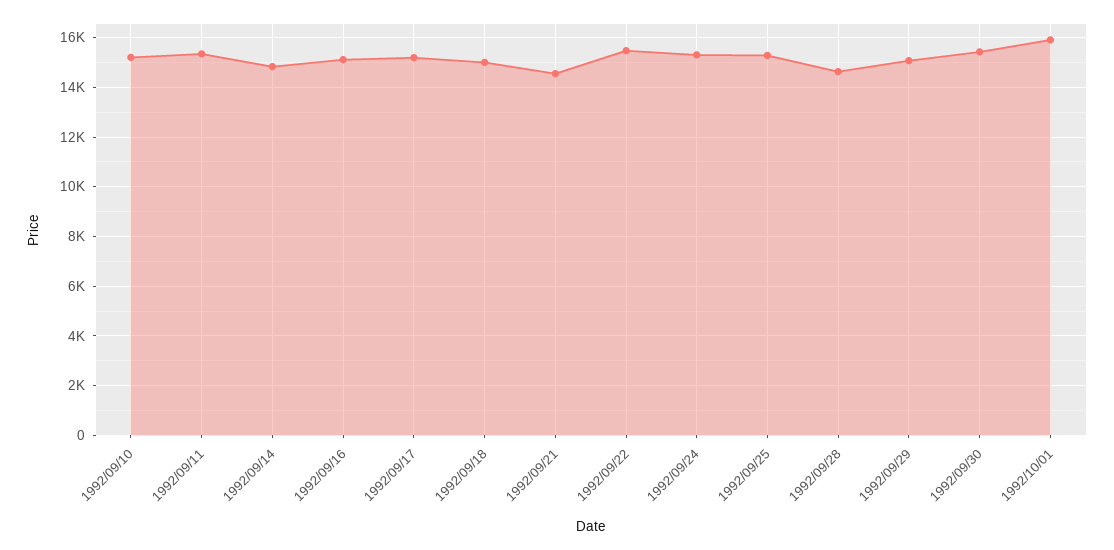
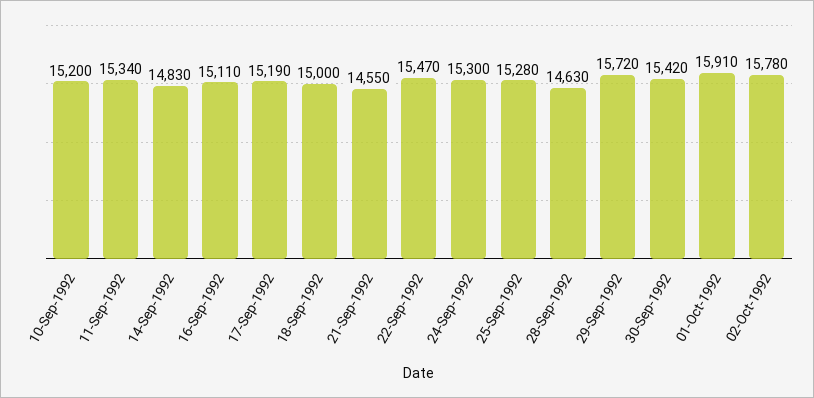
1992/09/29: 15000 -> 15720
02-Oct-1992: none -> 15780

